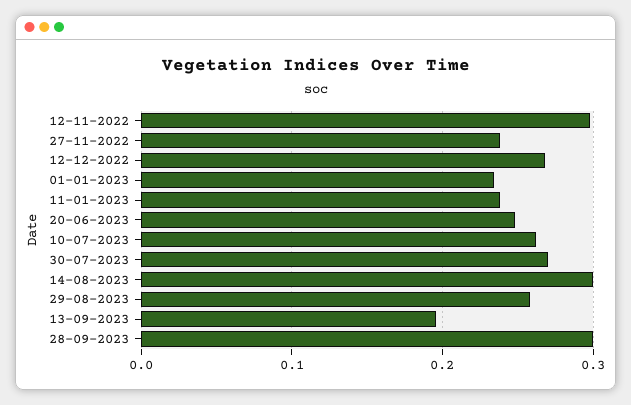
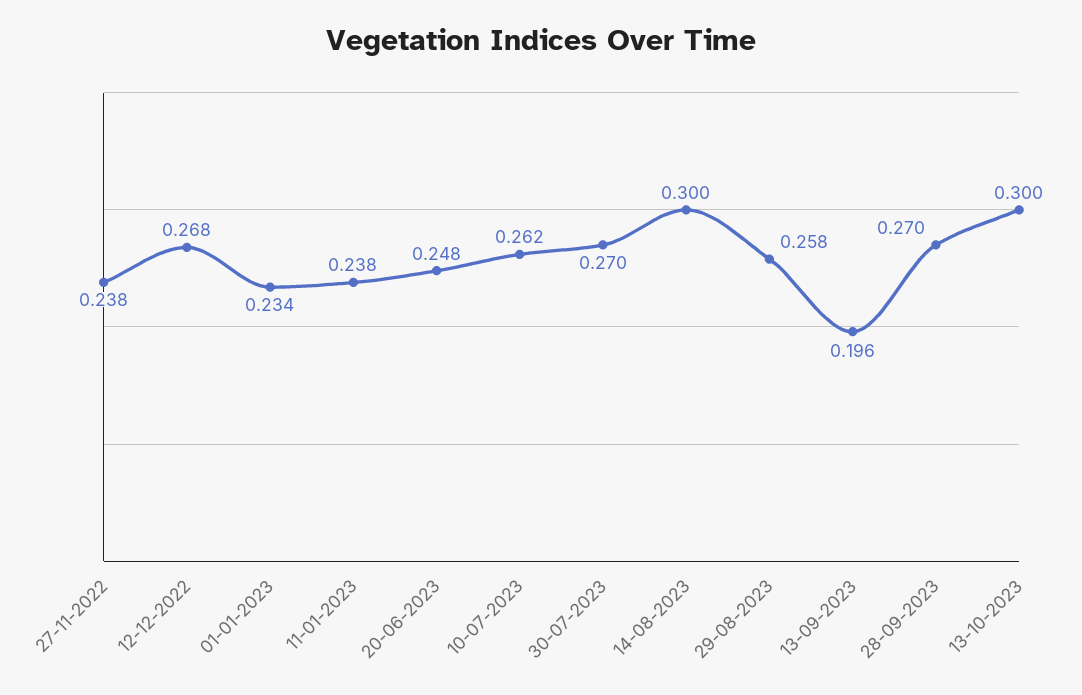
12-11-2022: 0.3 -> none
28-09-2023: 0.3 -> 0.27
13-10-2023: none -> 0.3

